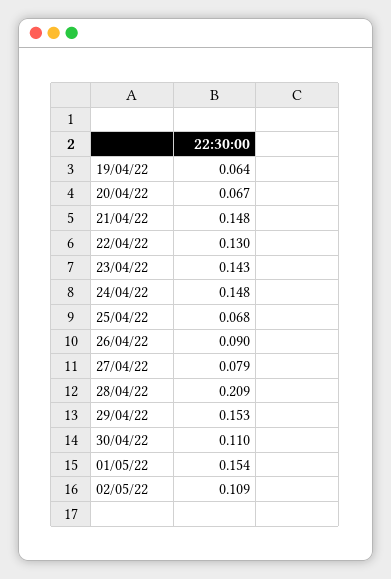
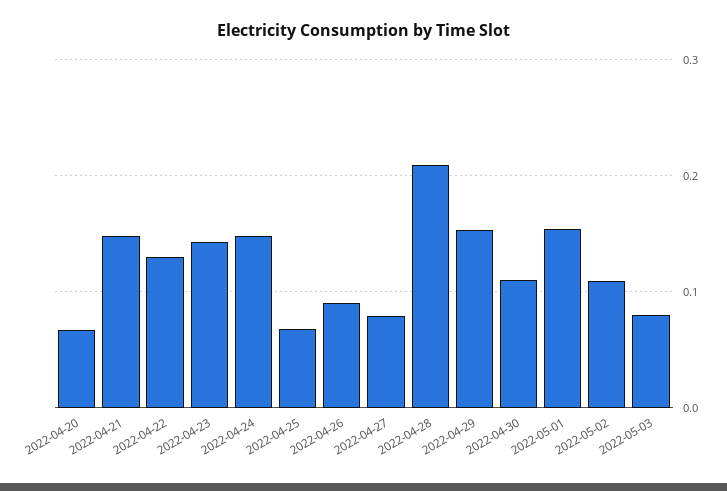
19/04/22: 0.064 -> none
2022-05-03: none -> 0.08

